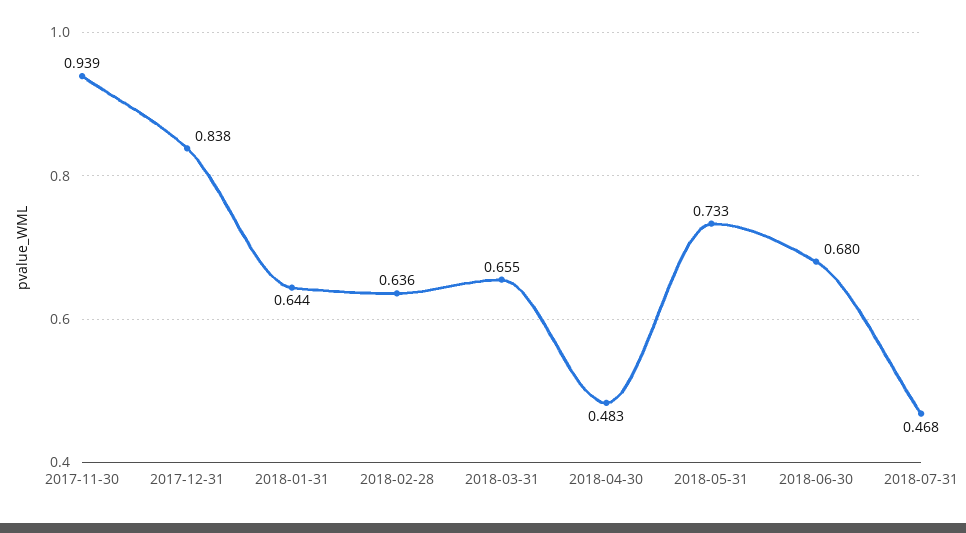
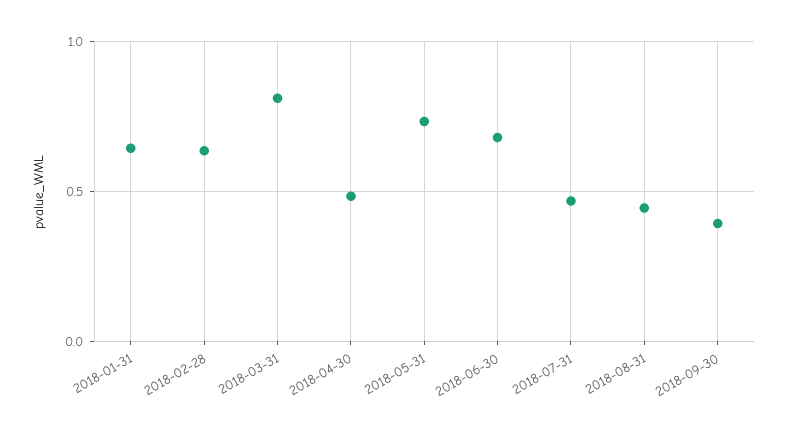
2017-11-30: 0.939 -> none
2017-12-31: 0.838 -> none
2018-03-31: 0.655 -> 0.8
2018-08-31: none -> 0.45
2018-09-30: none -> 0.4

